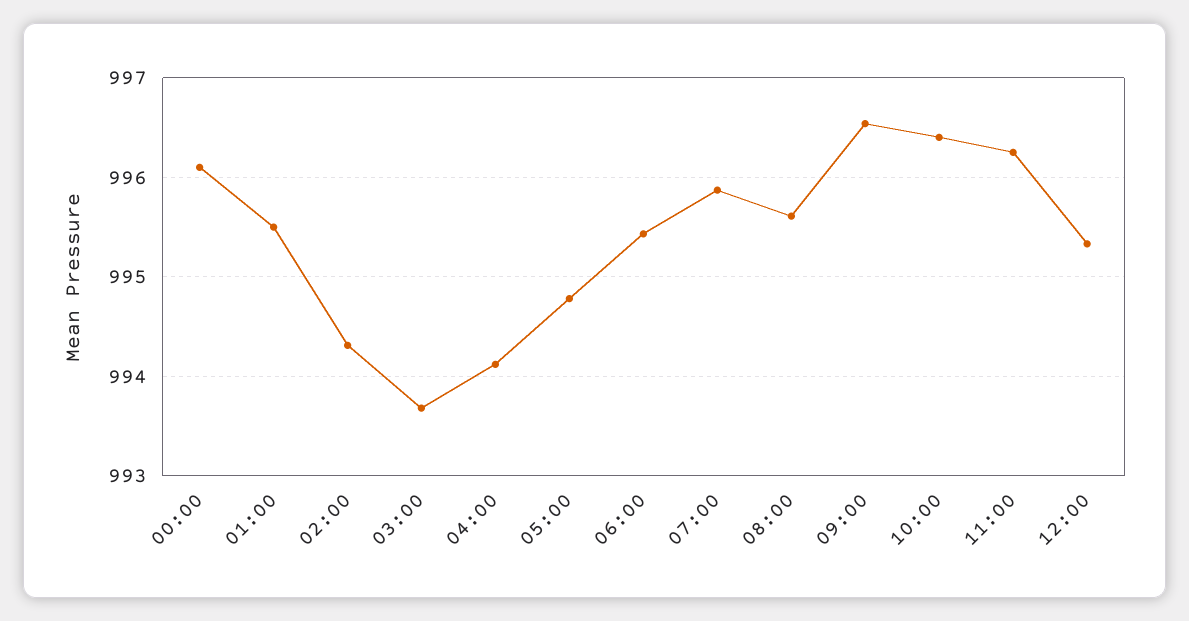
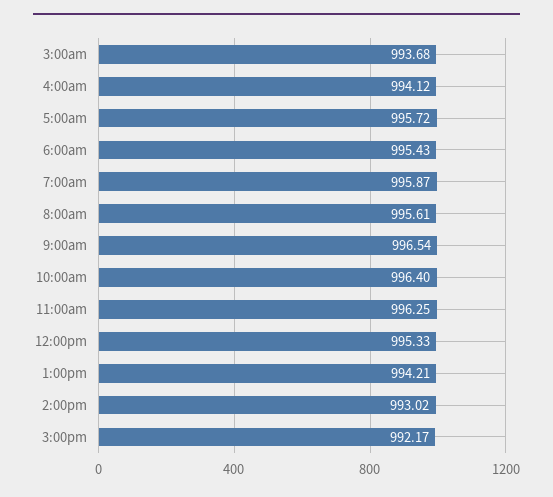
00:00: 996.1 -> none
01:00: 995.5 -> none
02:00: 994.3 -> none
05:00: 994.8 -> 995.72
1:00pm: none -> 994.21
2:00pm: none -> 993.02
3:00pm: none -> 992.17

